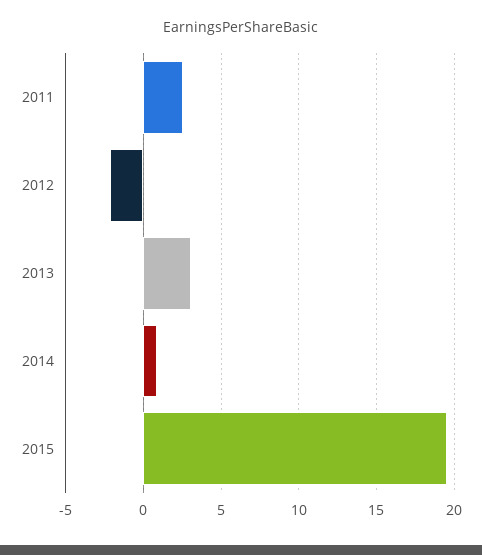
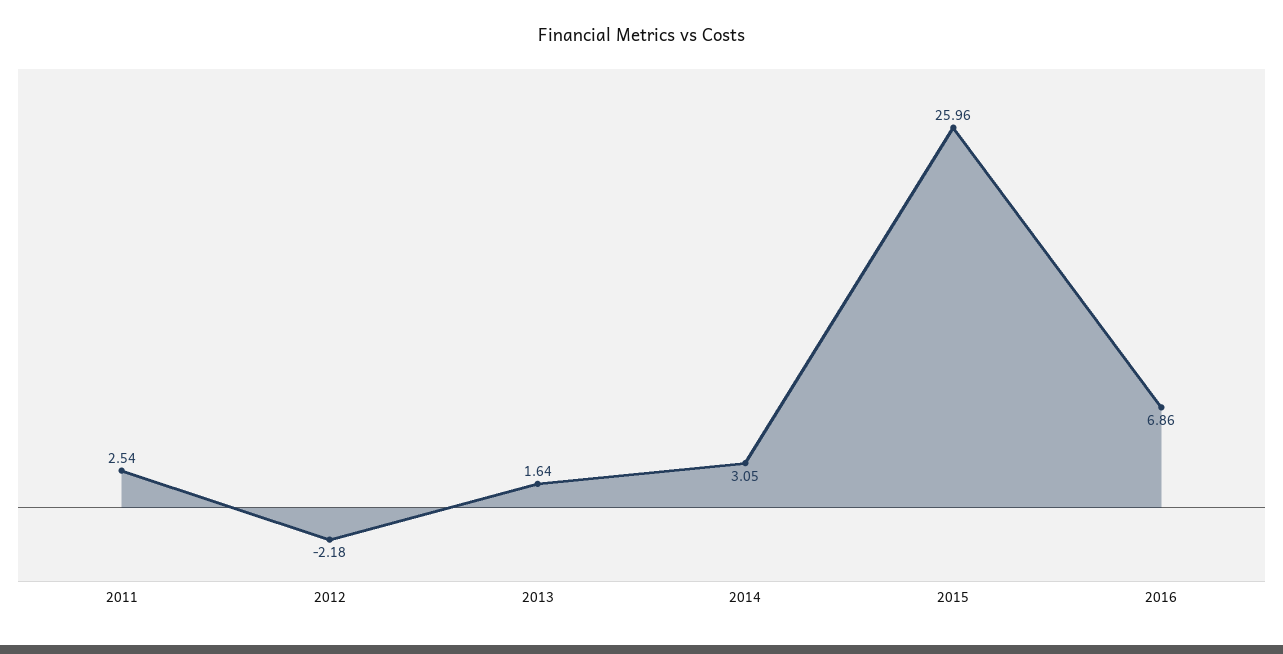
2013: 3 -> 1.64
2014: 1 -> 3.05
2015: 19.5 -> 25.96
2016: none -> 6.86

